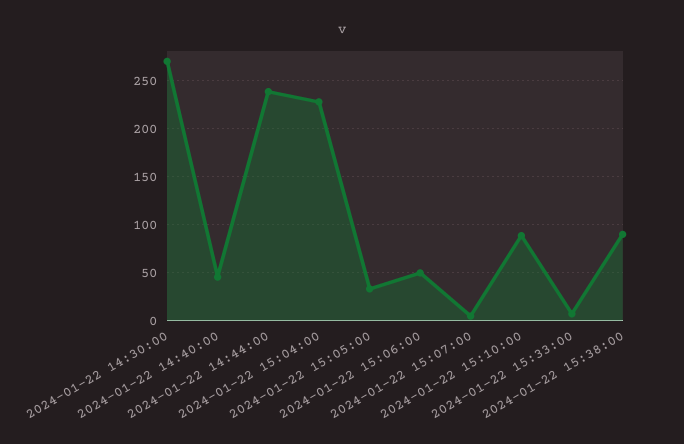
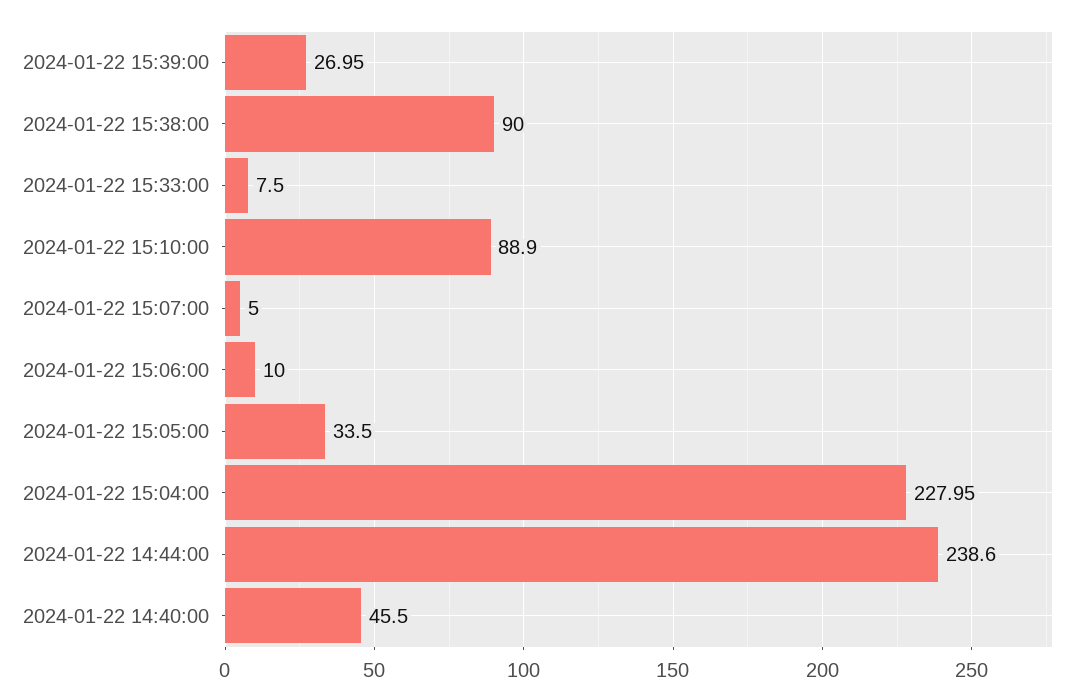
2024-01-22 14:30:00: 270 -> none
2024-01-22 15:06:00: 50 -> 10
2024-01-22 15:39:00: none -> 26.95

